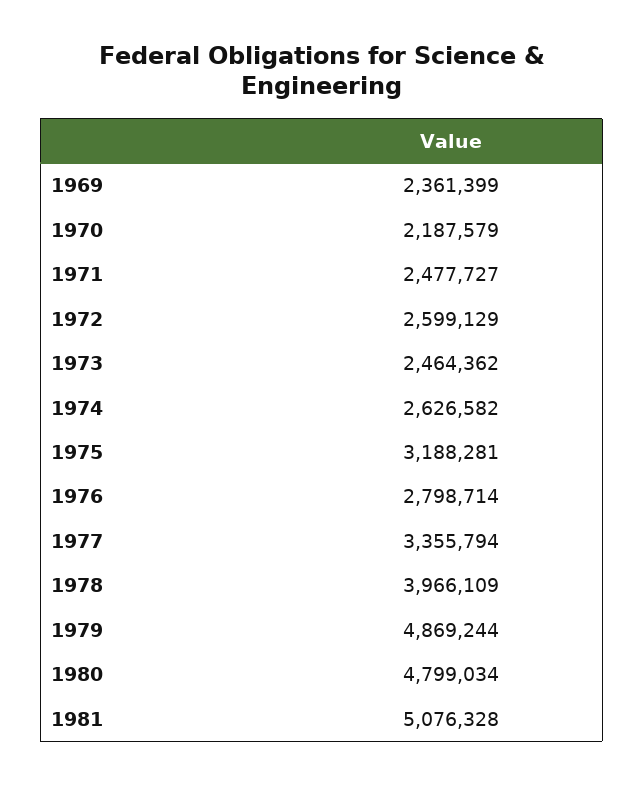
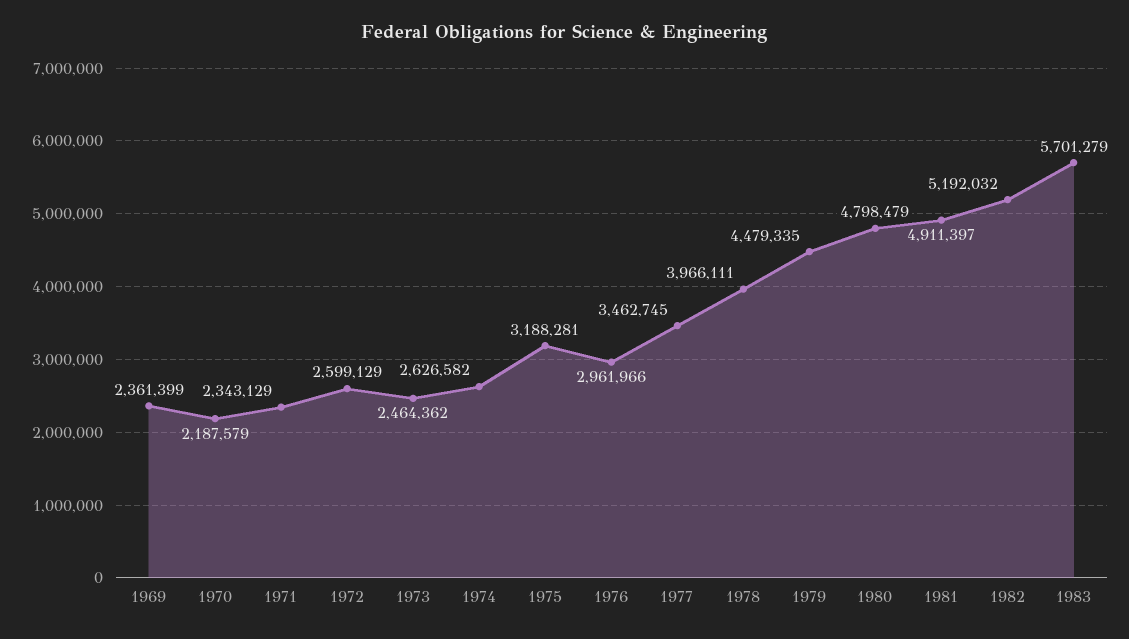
1971: 2477727 -> 2343129
1976: 2798714 -> 2961966
1977: 3355794 -> 3462745
1978: 3966109 -> 3966111
1979: 4869244 -> 4479335
1980: 4799034 -> 4798479
1981: 5076328 -> 4911397
1982: none -> 5192032
1983: none -> 5701279

